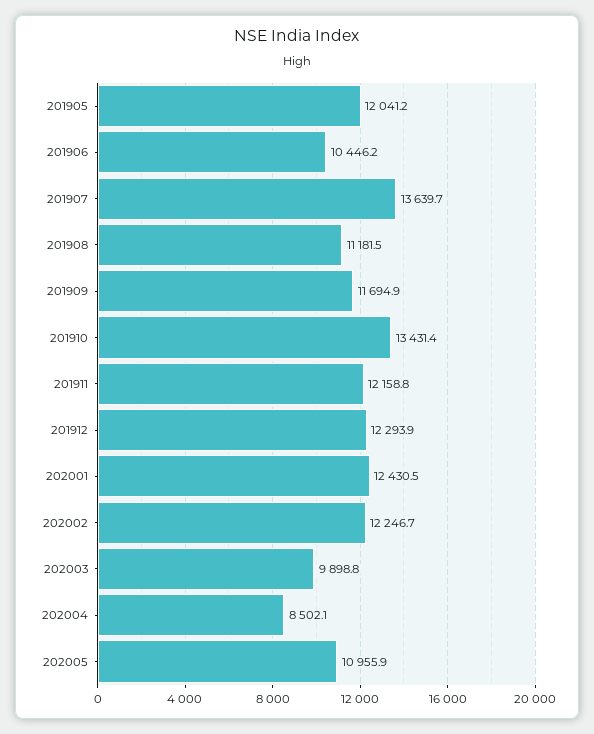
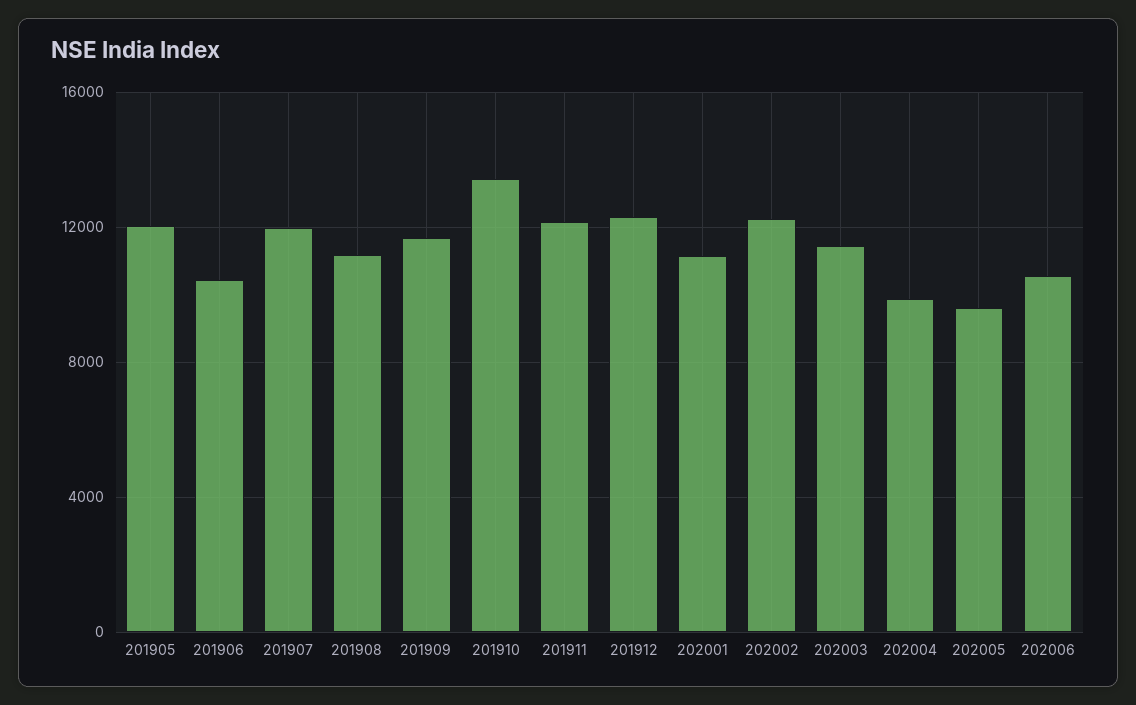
201907: 13639.7 -> 12000
202001: 12430.5 -> 11000
202003: 9898.8 -> 11500
202004: 8502.1 -> 10000
202005: 10955.9 -> 9500
202006: none -> 10500

